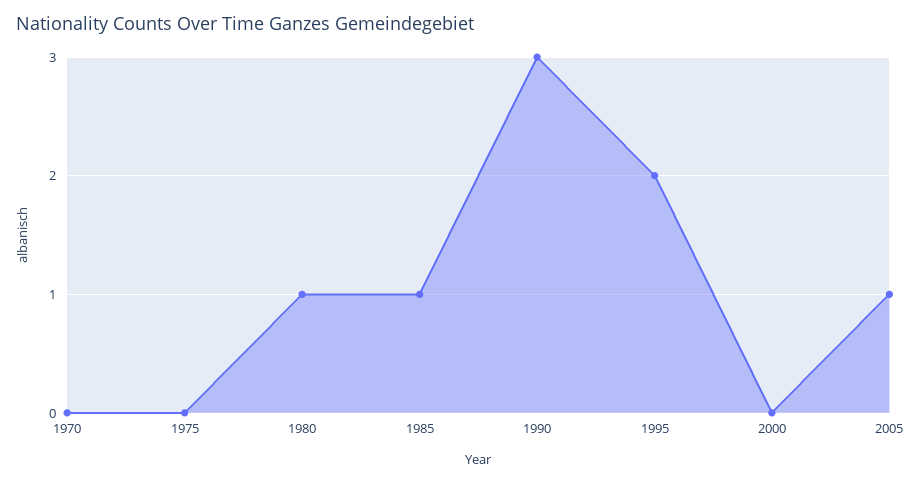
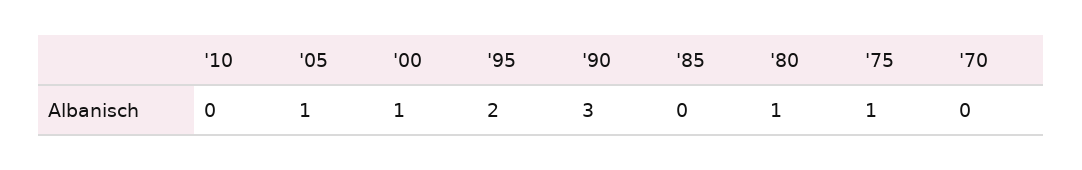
1975: 0 -> 1
1985: 1 -> 0
2000: 0 -> 1
'10: none -> 0

